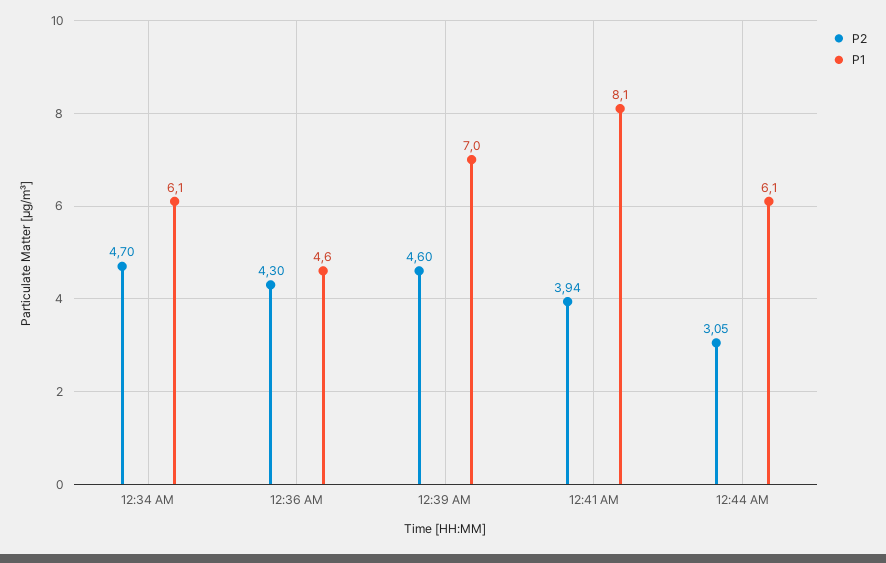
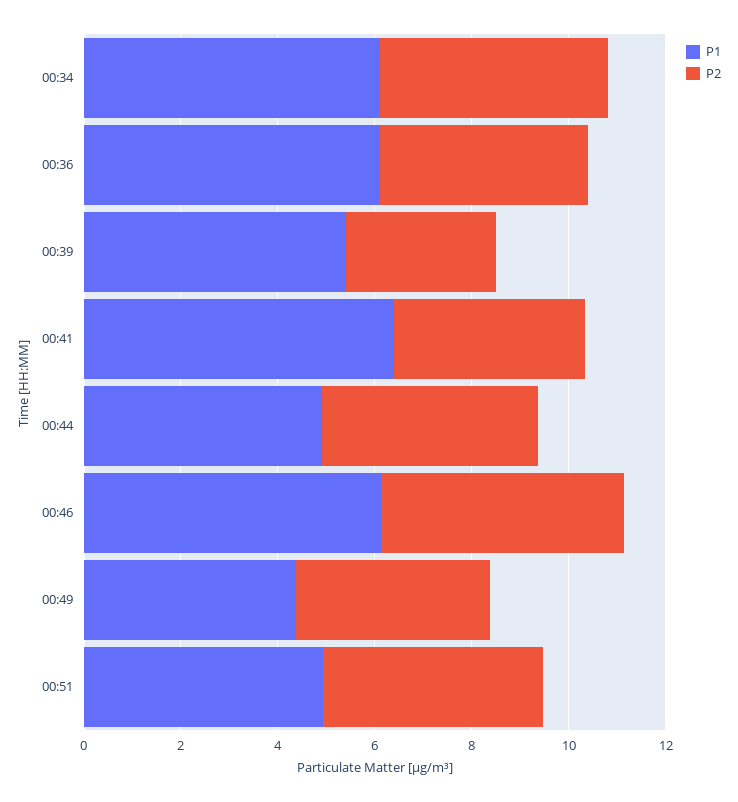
P1, 12:36 AM: 4.6 -> 6
P2, 12:39 AM: 4.6 -> 3
P1, 12:39 AM: 7 -> 5.5
P1, 12:41 AM: 8.1 -> 6.5
P2, 12:44 AM: 3.05 -> 4.5
P1, 12:44 AM: 6.1 -> 5
P1, 00:46: none -> 6
P2, 00:46: none -> 5
P1, 00:49: none -> 4.5
P2, 00:49: none -> 4
P1, 00:51: none -> 5
P2, 00:51: none -> 4.5

